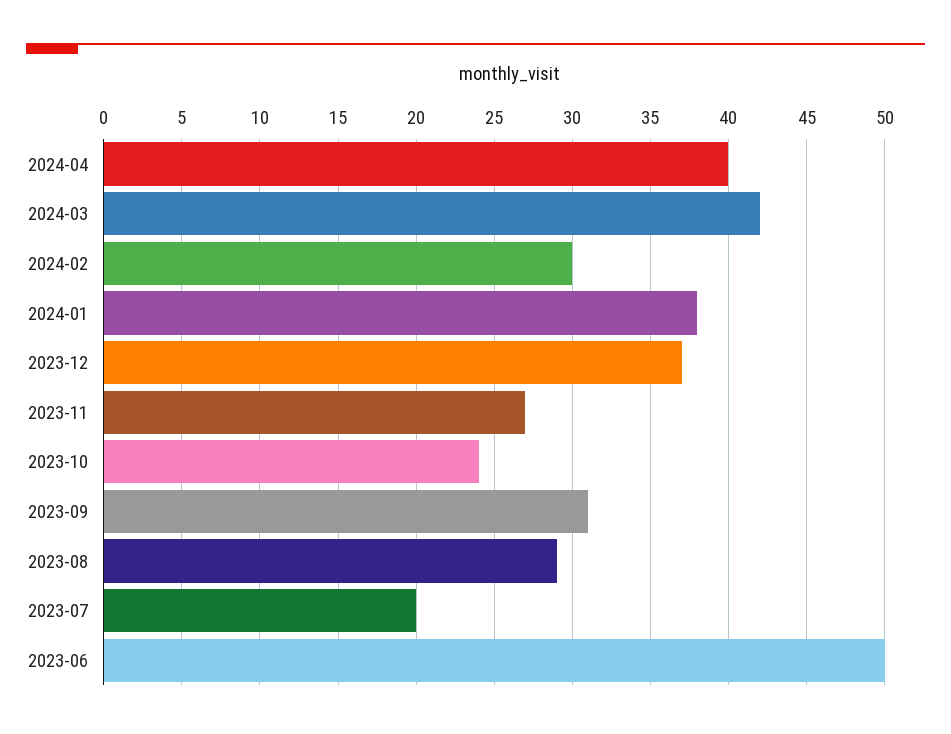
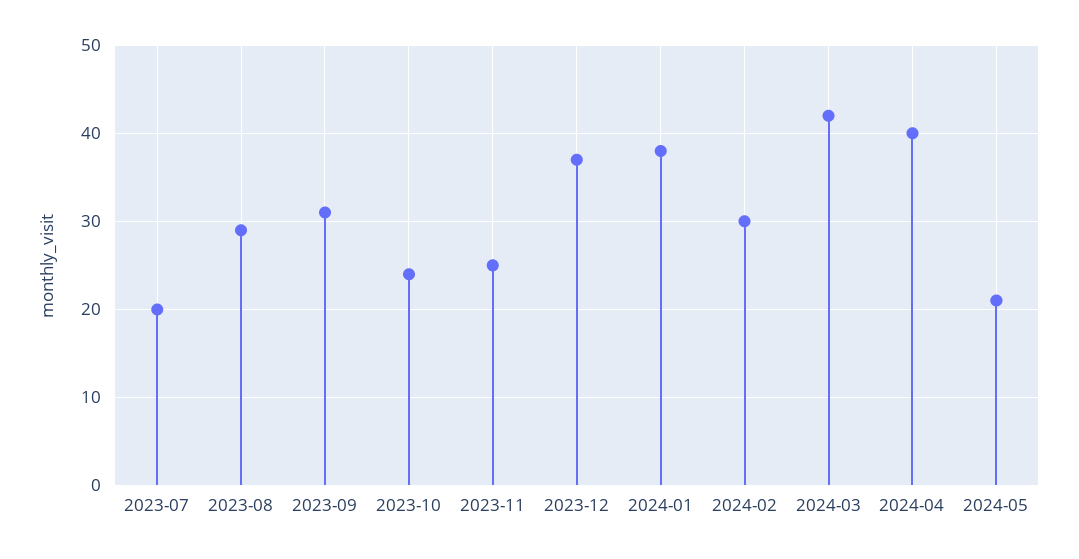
2023-11: 27 -> 25
2023-06: 50 -> none
2024-05: none -> 21

